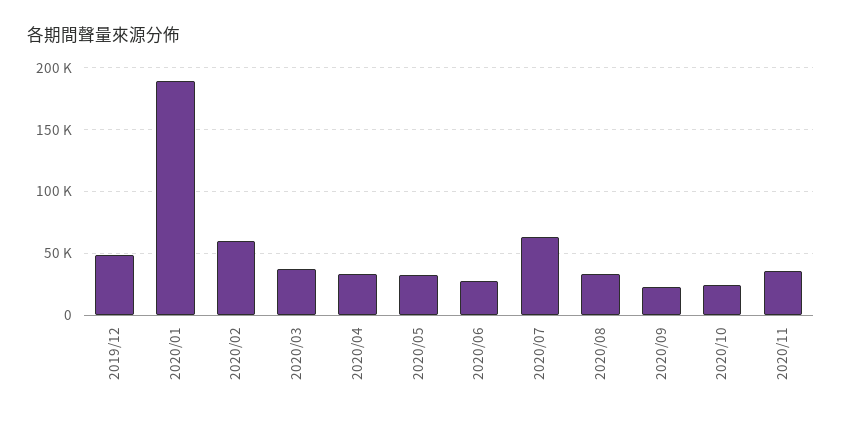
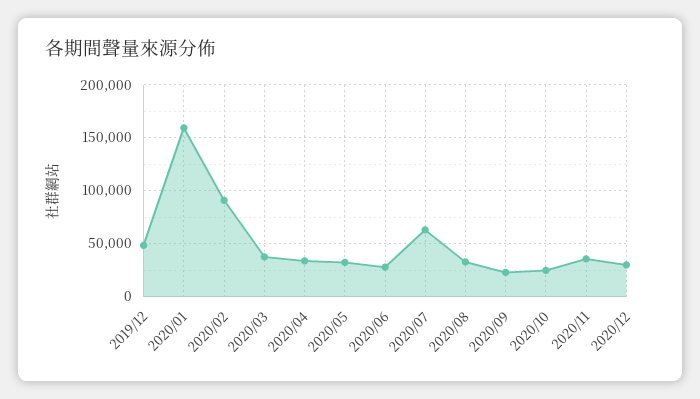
2020/01: 190000 -> 160000
2020/02: 60000 -> 90000
2020/12: none -> 30000

